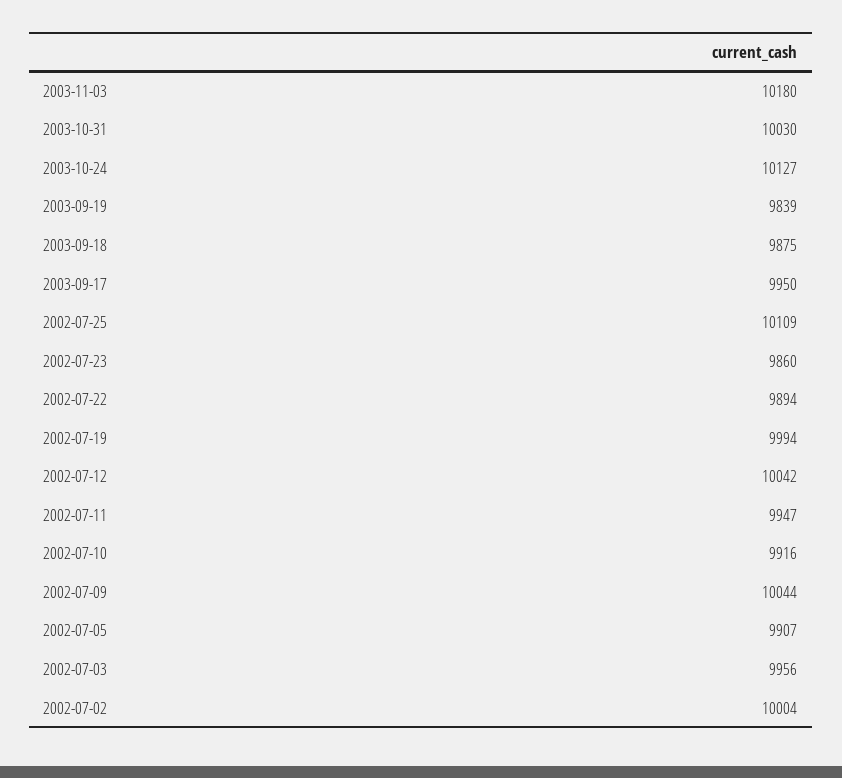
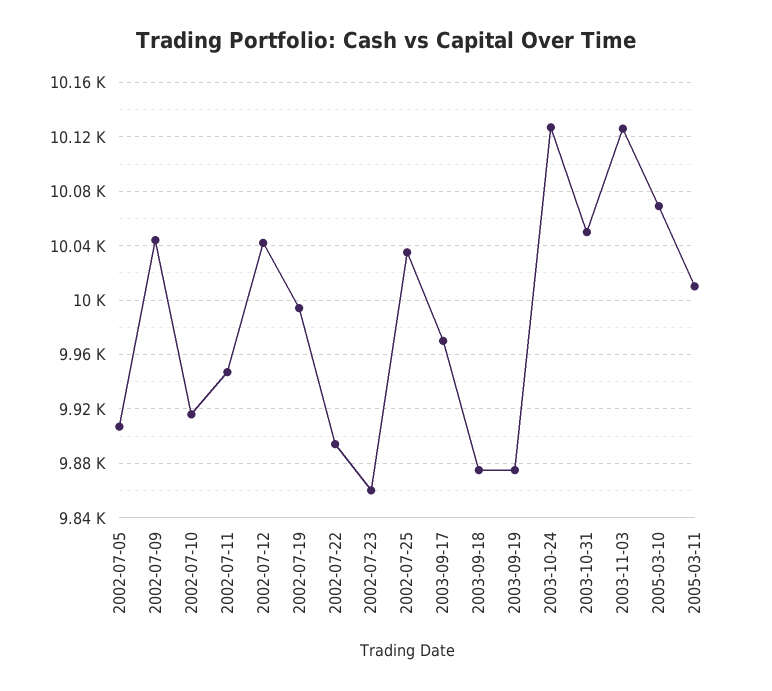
2003-11-03: 10180 -> 10125
2003-10-31: 10030 -> 10050
2003-09-19: 9839 -> 9875
2003-09-17: 9950 -> 9970
2002-07-25: 10109 -> 10035
2002-07-03: 9956 -> none
2002-07-02: 10004 -> none
2005-03-10: none -> 10070
2005-03-11: none -> 10010

